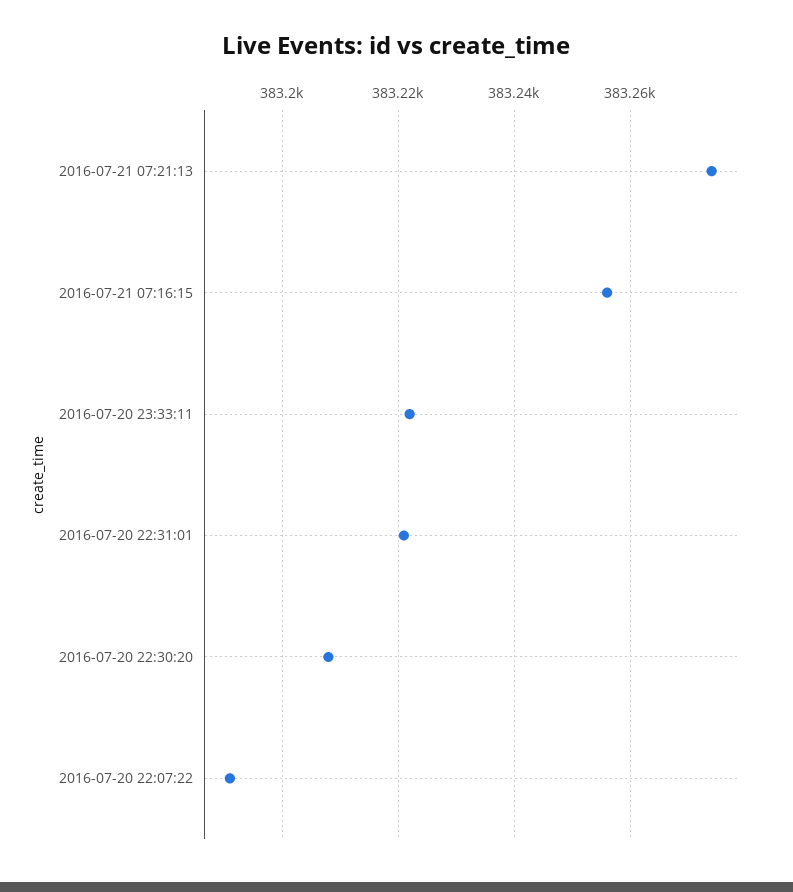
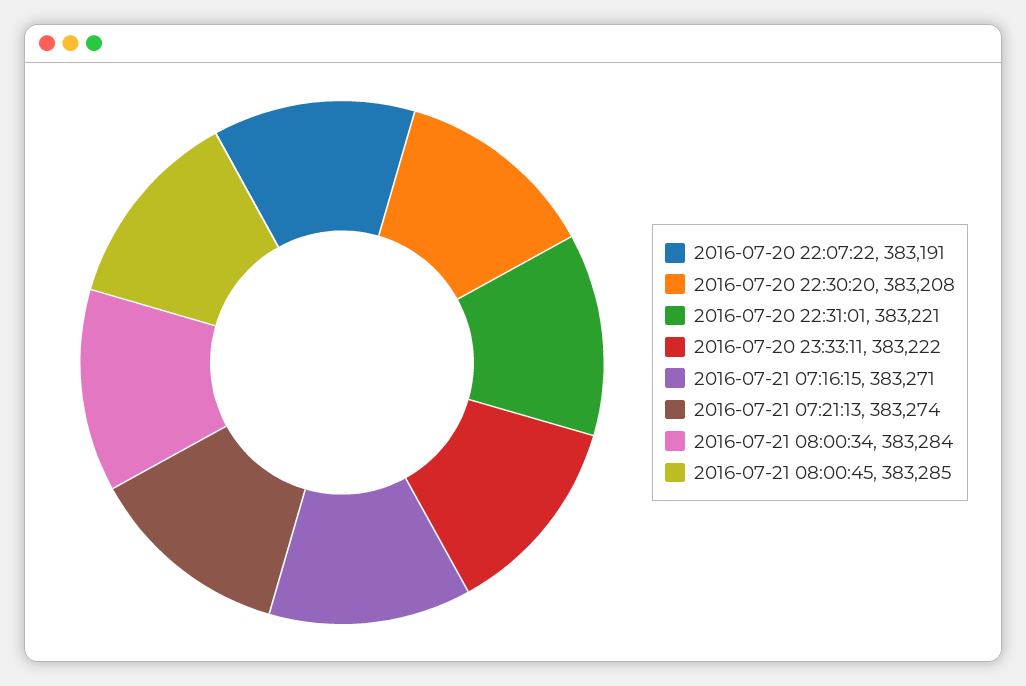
2016-07-21 07:16:15: 383255 -> 383271
2016-07-21 08:00:34: none -> 383284
2016-07-21 08:00:45: none -> 383285

